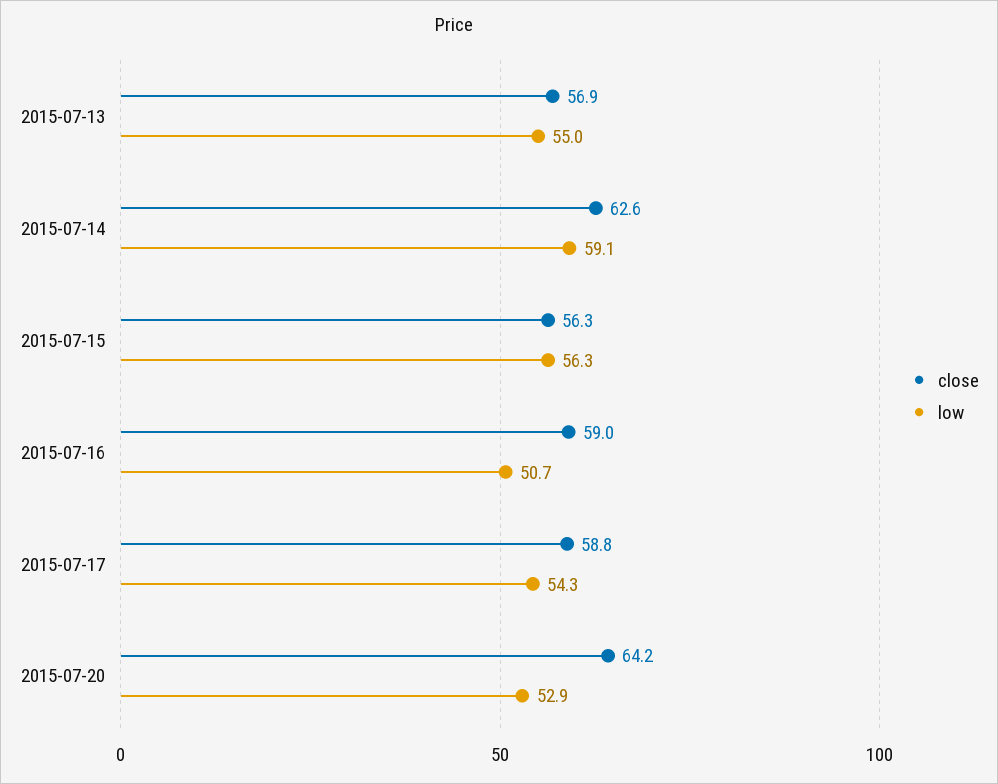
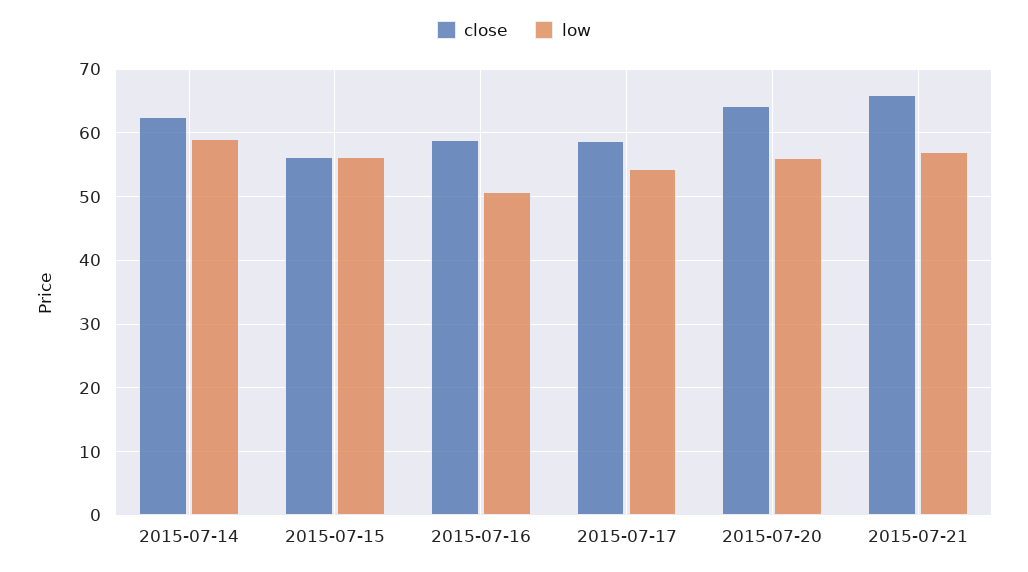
close, 2015-07-13: 56.9 -> none
low, 2015-07-13: 55 -> none
low, 2015-07-20: 52.9 -> 56
close, 2015-07-21: none -> 66
low, 2015-07-21: none -> 57

